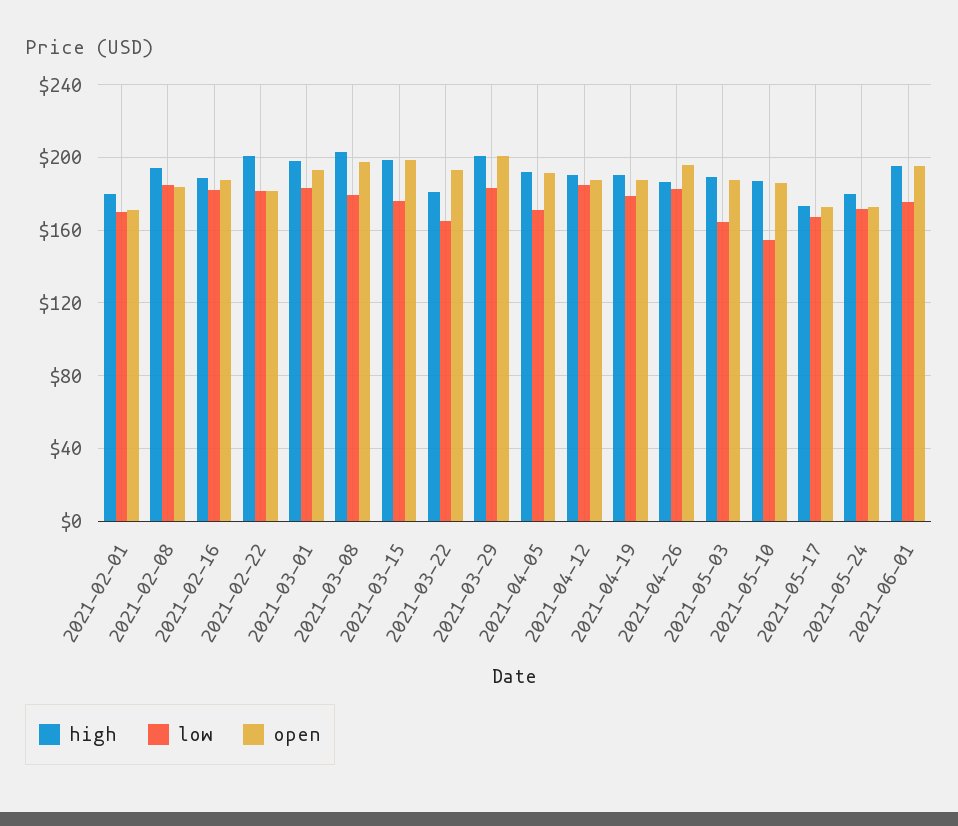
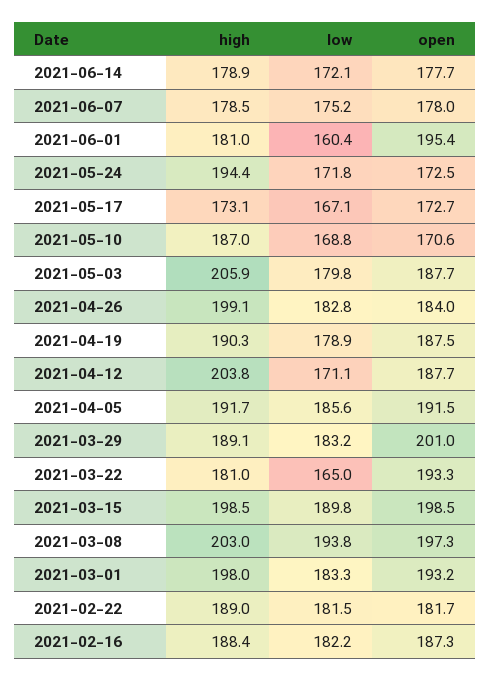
high, 2021-02-01: 180 -> none
low, 2021-02-01: 170 -> none
open, 2021-02-01: 170 -> none
high, 2021-02-08: 195 -> none
low, 2021-02-08: 185 -> none
open, 2021-02-08: 185 -> none
high, 2021-02-22: 200 -> 189
low, 2021-03-08: 180 -> 193.8
low, 2021-03-15: 175 -> 189.8
high, 2021-03-29: 200 -> 189.1
low, 2021-04-05: 170 -> 185.6
high, 2021-04-12: 190 -> 203.8
low, 2021-04-12: 185 -> 171.1
high, 2021-04-26: 185 -> 199.1
open, 2021-04-26: 195 -> 184
high, 2021-05-03: 190 -> 205.9
low, 2021-05-03: 165 -> 179.8
low, 2021-05-10: 155 -> 168.8
open, 2021-05-10: 185 -> 170.6
high, 2021-05-24: 180 -> 194.4
high, 2021-06-01: 195 -> 181
low, 2021-06-01: 175 -> 160.4
high, 2021-06-14: none -> 178.9
low, 2021-06-14: none -> 172.1
open, 2021-06-14: none -> 177.7
high, 2021-06-07: none -> 178.5
low, 2021-06-07: none -> 175.2
open, 2021-06-07: none -> 178

